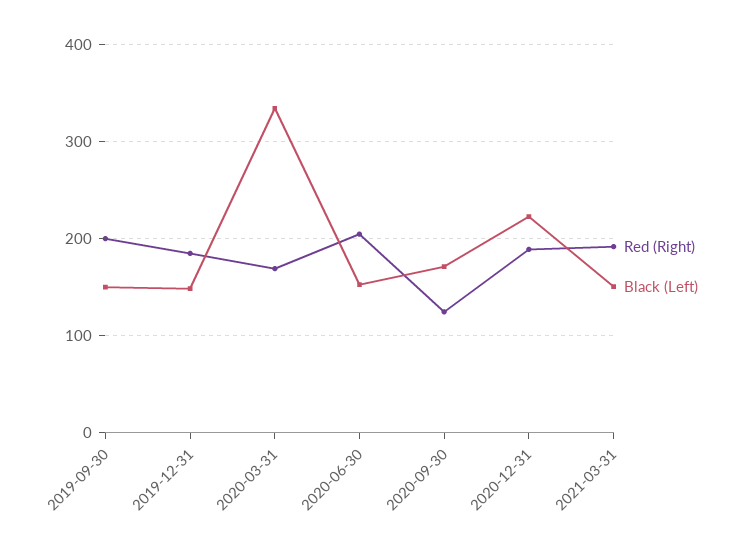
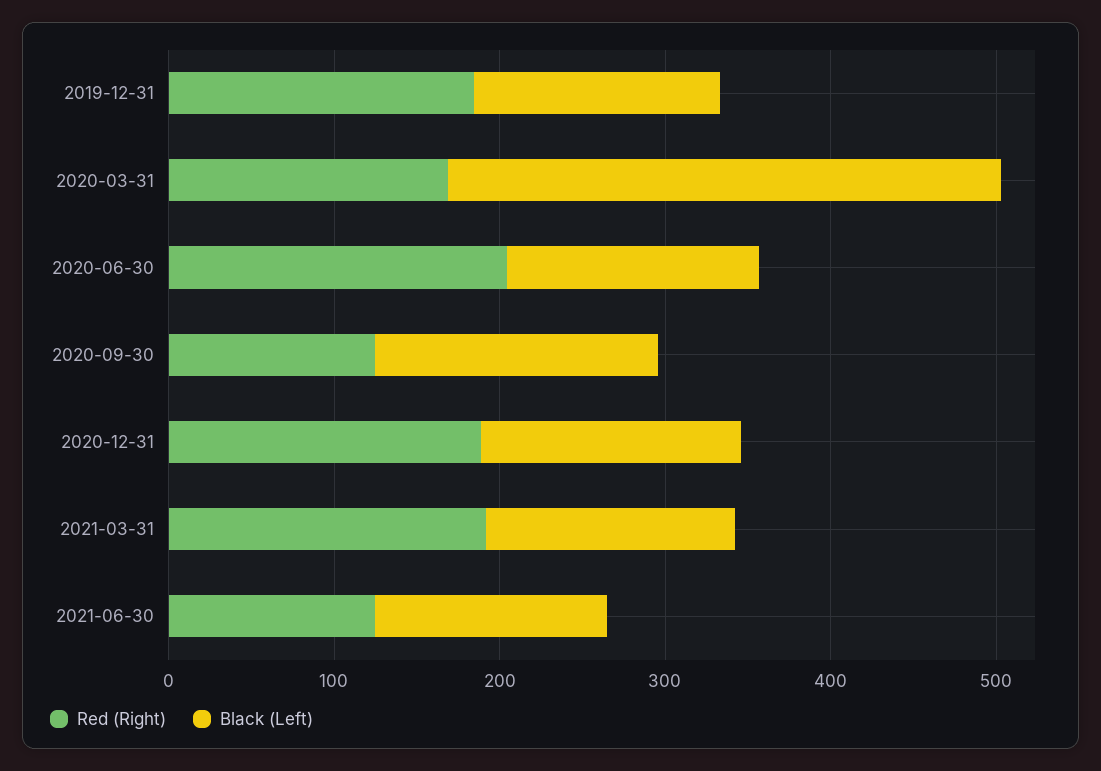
Red (Right), 2019-09-30: 200 -> none
Black (Left), 2019-09-30: 150 -> none
Black (Left), 2020-12-31: 220 -> 160
Red (Right), 2021-06-30: none -> 120
Black (Left), 2021-06-30: none -> 140

